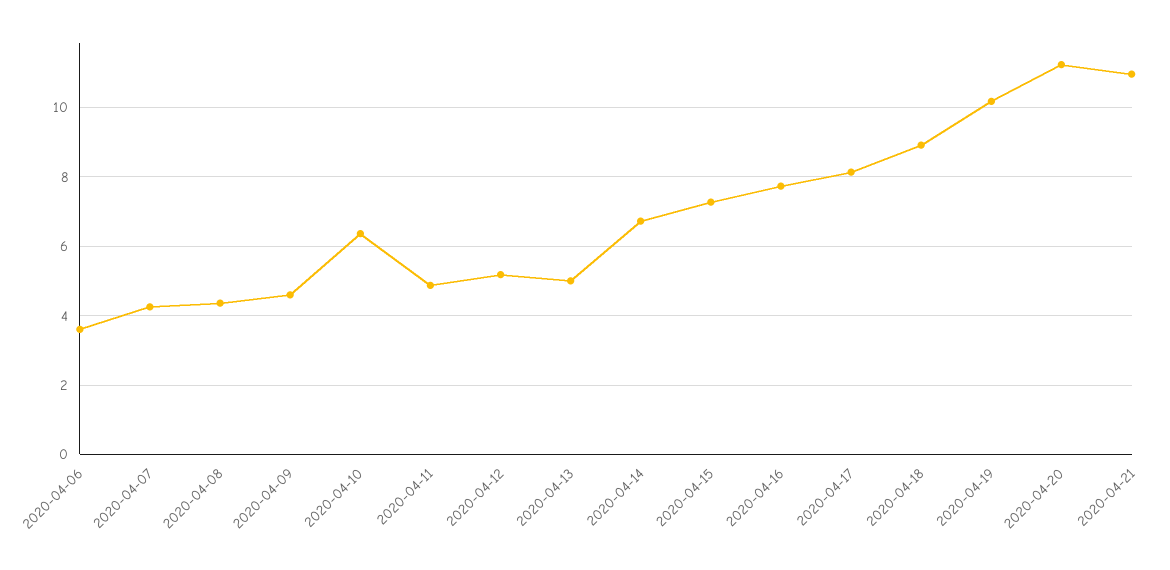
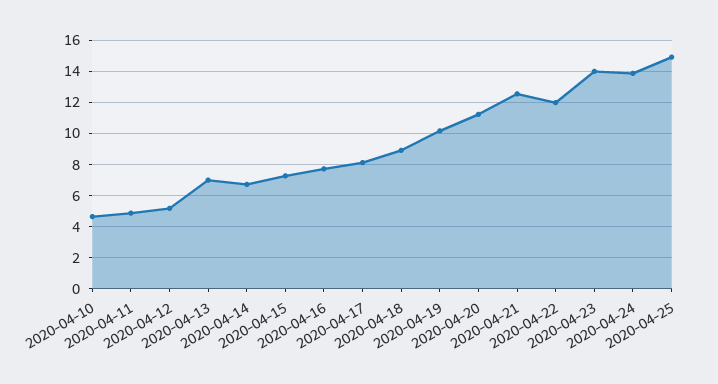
2020-04-06: 3.6 -> none
2020-04-07: 4.2 -> none
2020-04-08: 4.4 -> none
2020-04-09: 4.6 -> none
2020-04-10: 6.4 -> 4.5
2020-04-13: 5 -> 7
2020-04-21: 11 -> 12.5
2020-04-22: none -> 12
2020-04-23: none -> 14
2020-04-24: none -> 14
2020-04-25: none -> 15

